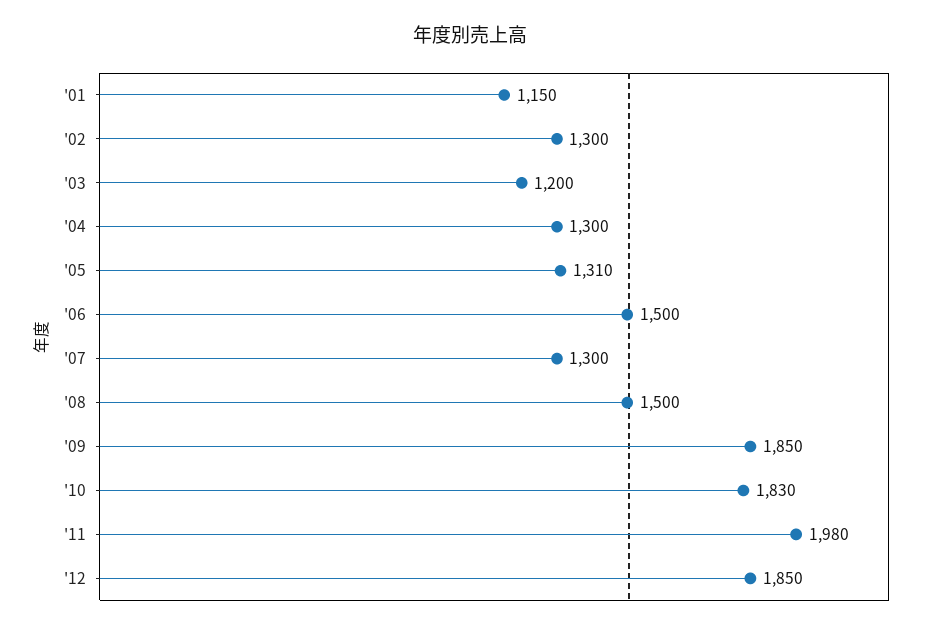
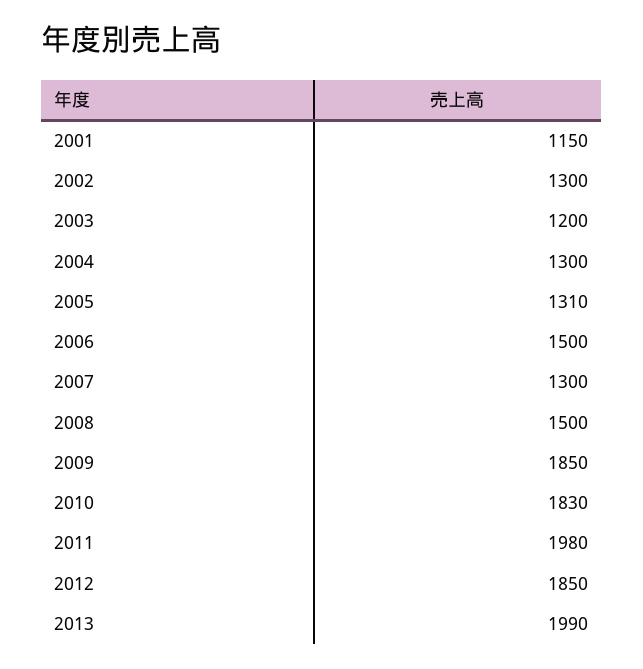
2013: none -> 1990

